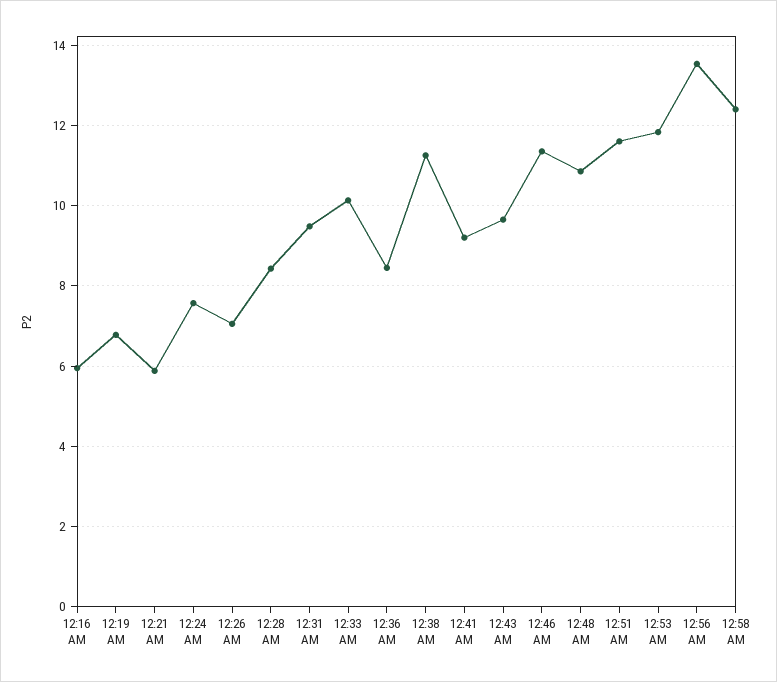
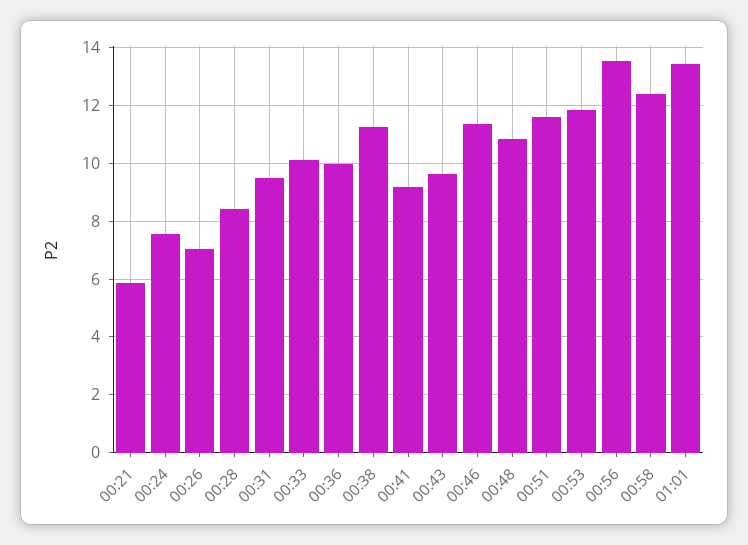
12:16 AM: 6 -> none
12:19 AM: 6.8 -> none
12:36 AM: 8.4 -> 10
01:01: none -> 13.5

